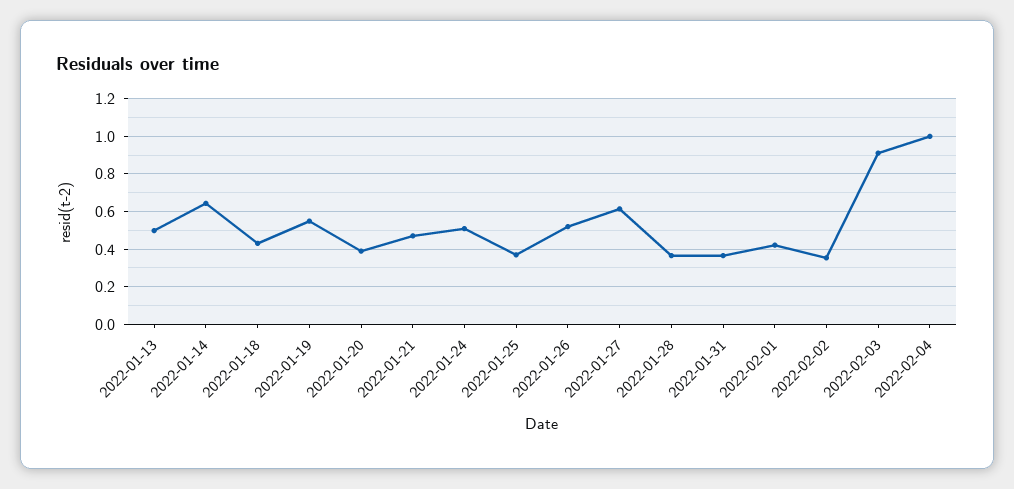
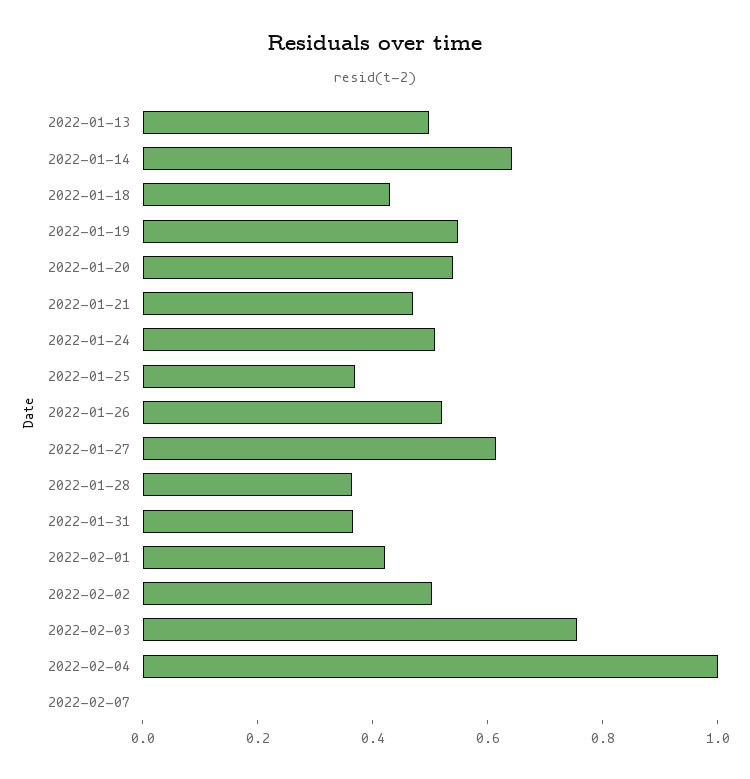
2022-01-20: 0.4 -> 0.55
2022-02-02: 0.35 -> 0.5
2022-02-03: 0.9 -> 0.75
2022-02-07: none -> 0

